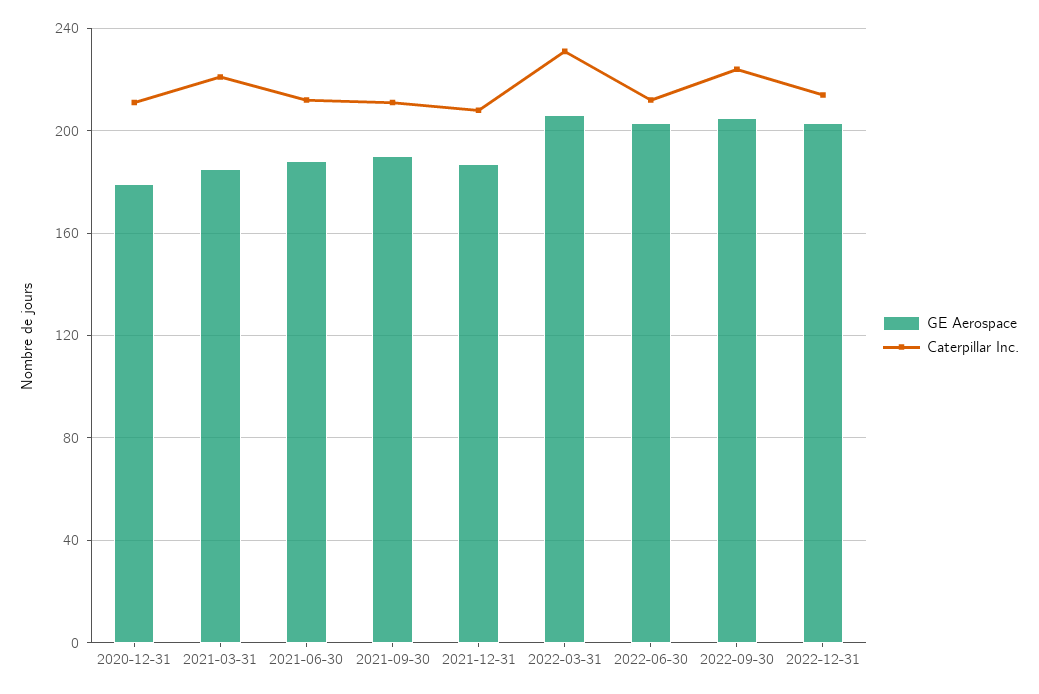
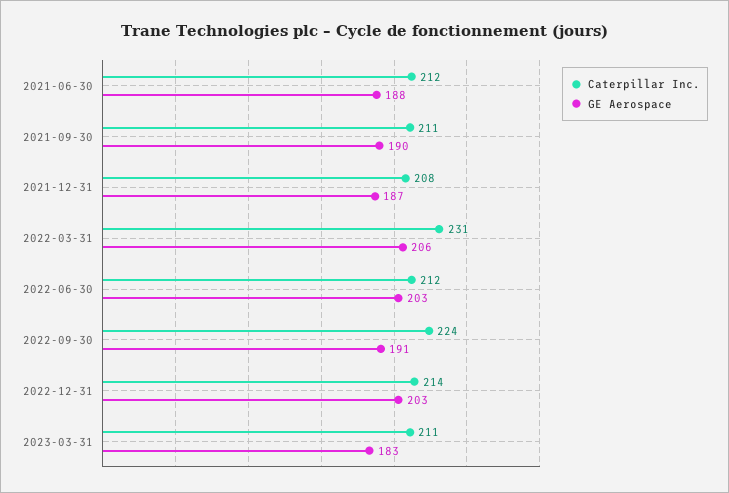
GE Aerospace, 2020-12-31: 180 -> none
Caterpillar Inc., 2020-12-31: 210 -> none
GE Aerospace, 2021-03-31: 185 -> none
Caterpillar Inc., 2021-03-31: 220 -> none
GE Aerospace, 2022-09-30: 205 -> 191
Caterpillar Inc., 2023-03-31: none -> 211
GE Aerospace, 2023-03-31: none -> 183

